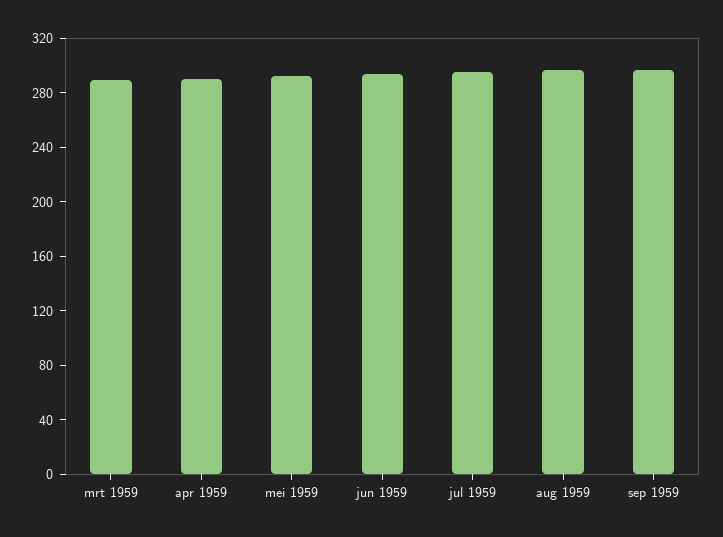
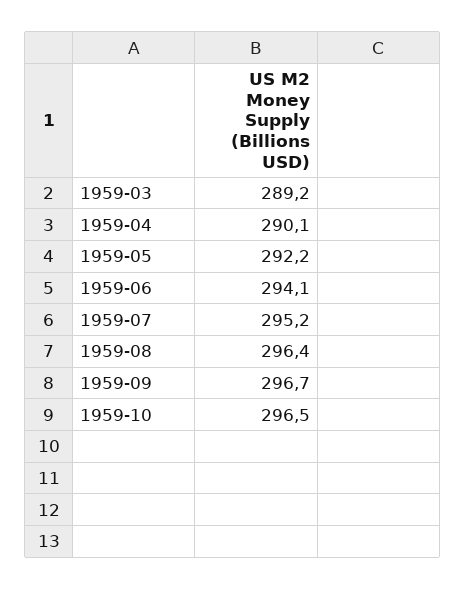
1959-10: none -> 296.5

